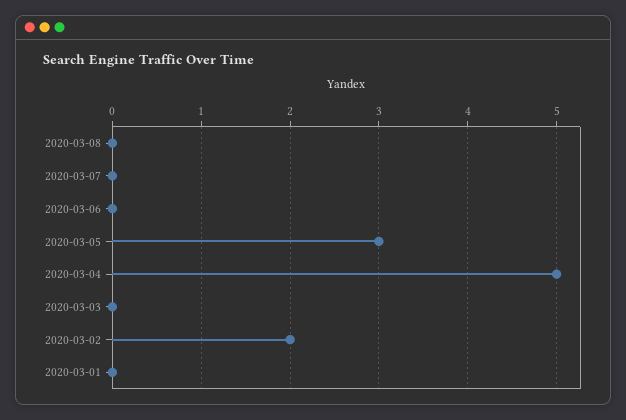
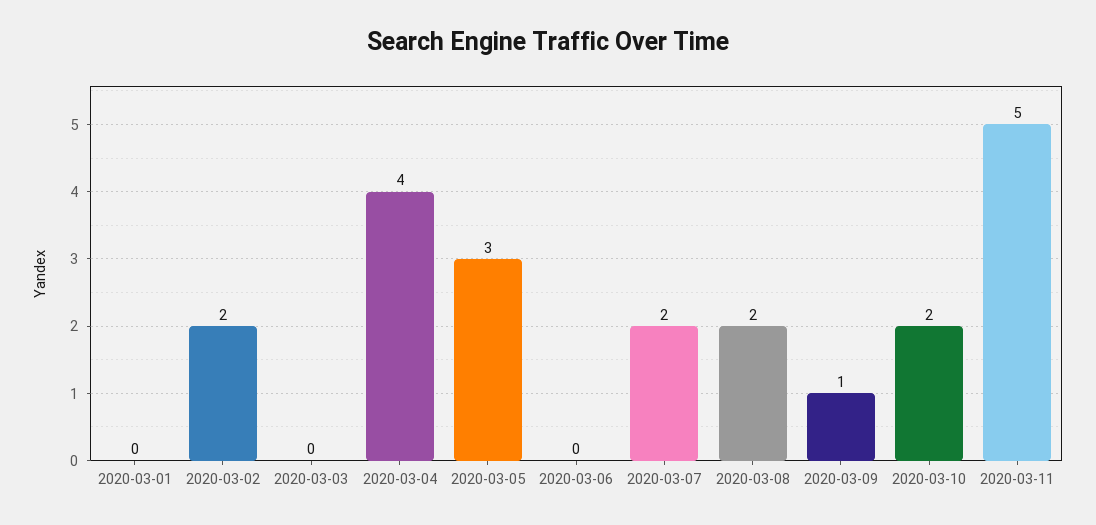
2020-03-08: 0 -> 2
2020-03-07: 0 -> 2
2020-03-04: 5 -> 4
2020-03-09: none -> 1
2020-03-10: none -> 2
2020-03-11: none -> 5

